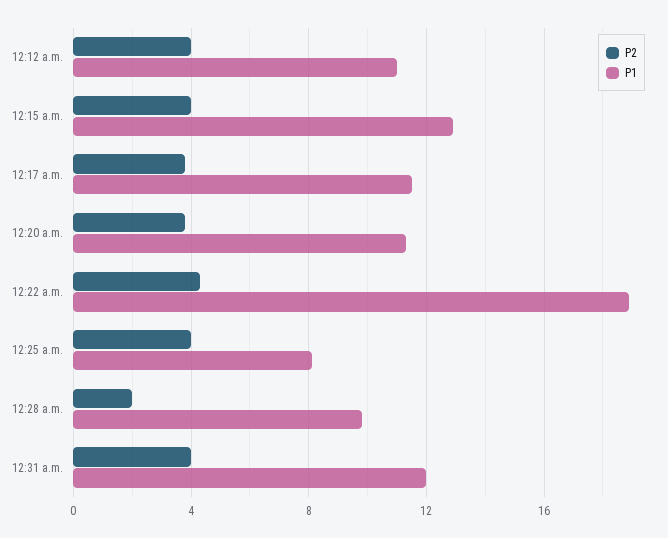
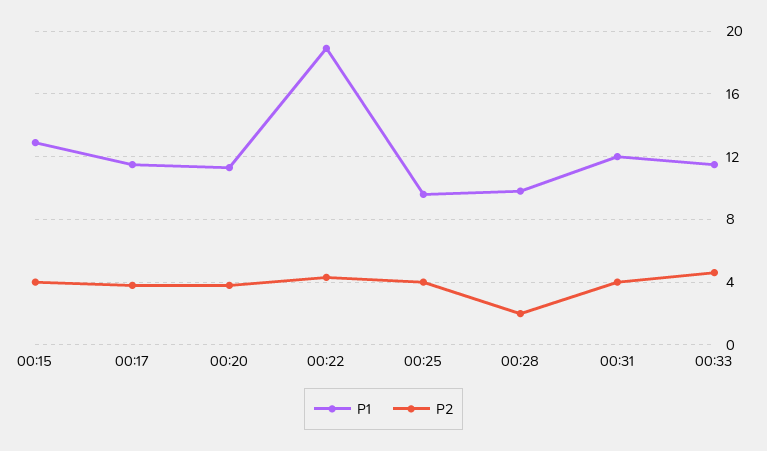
P2, 12:12 a.m.: 4 -> none
P1, 12:12 a.m.: 11 -> none
P1, 12:25 a.m.: 8 -> 9.5
P1, 00:33: none -> 11.5
P2, 00:33: none -> 4.5

